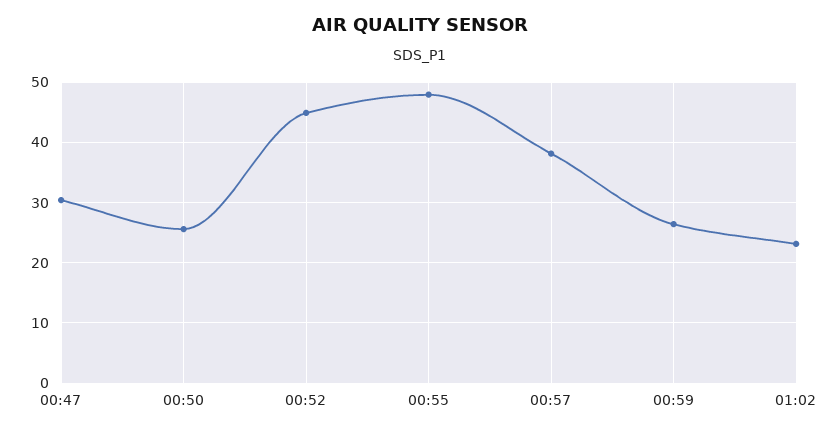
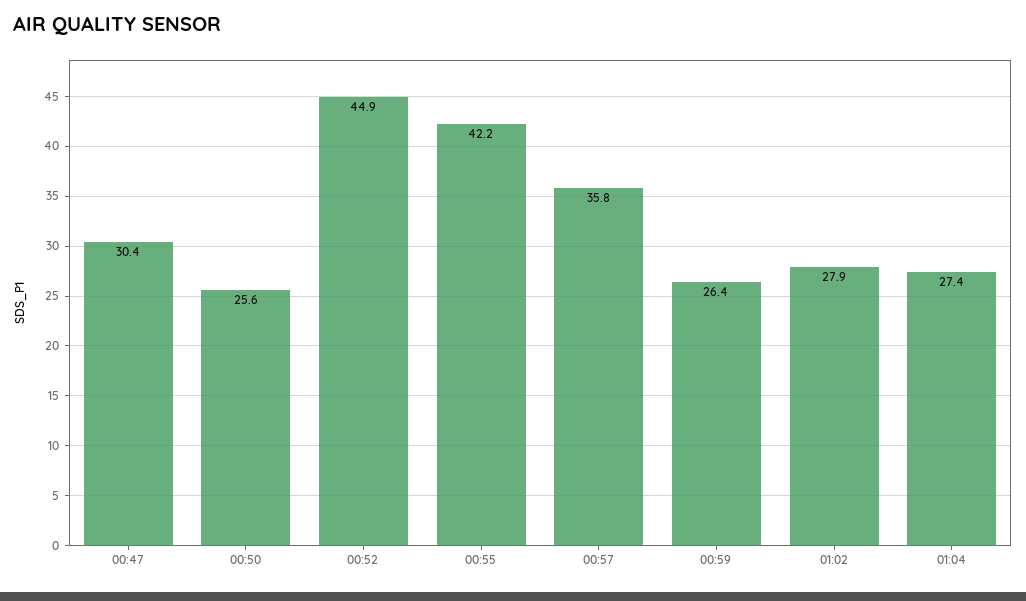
00:55: 48 -> 42.2
00:57: 38 -> 35.8
01:02: 23 -> 27.9
01:04: none -> 27.4

